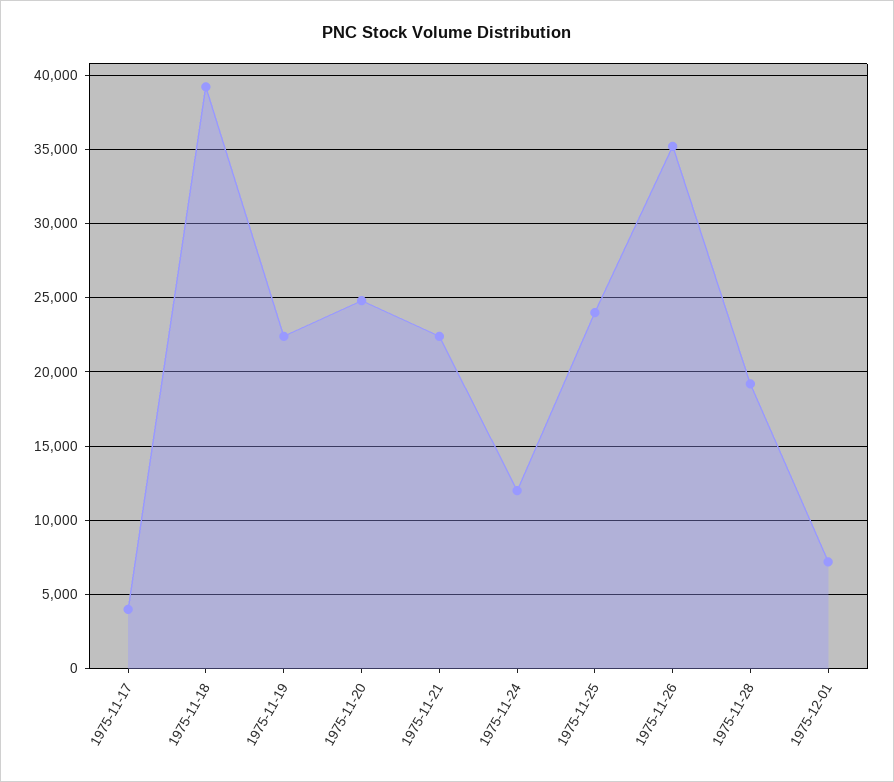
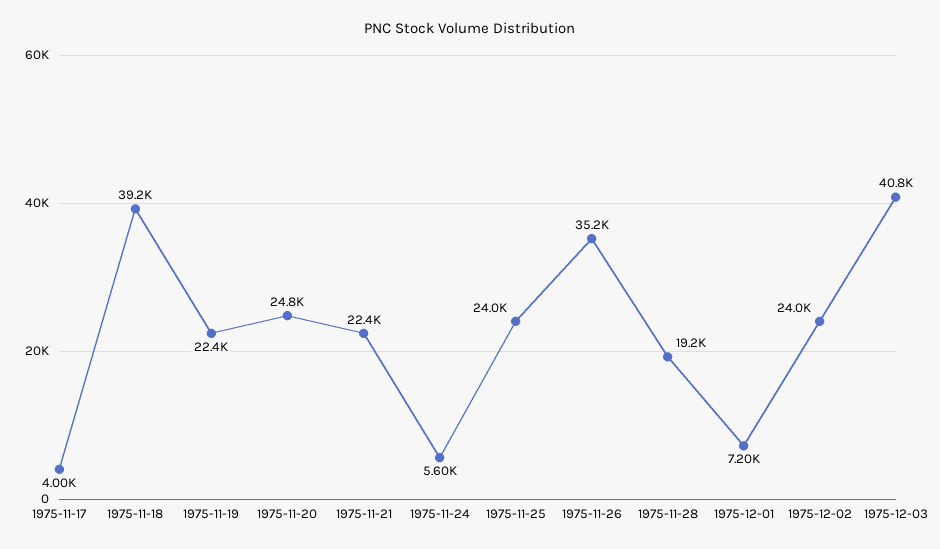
1975-11-24: 12000 -> 5600
1975-12-02: none -> 24000
1975-12-03: none -> 40800

